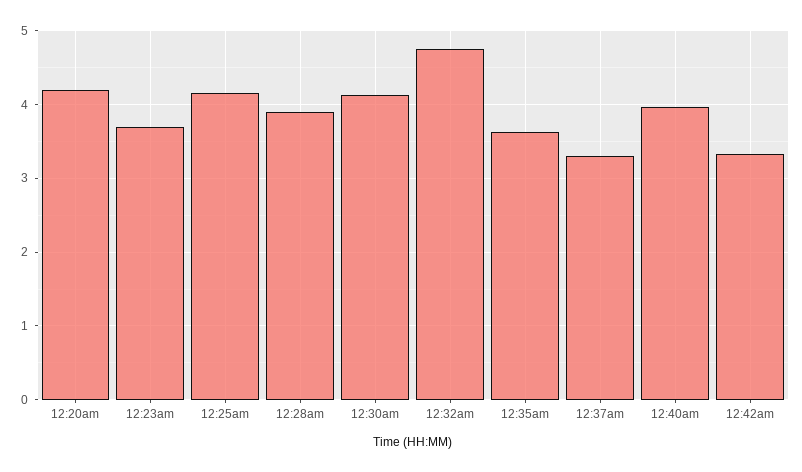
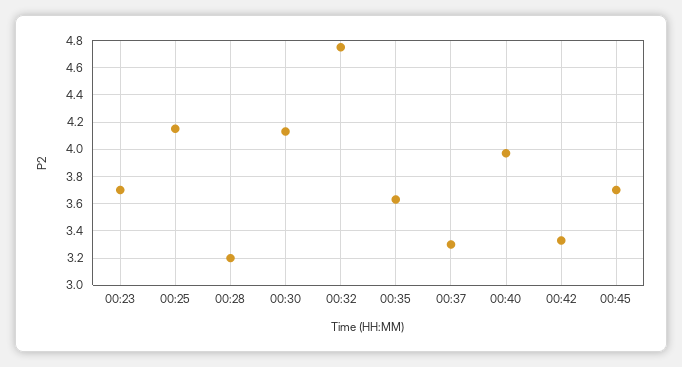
12:20am: 4.2 -> none
12:28am: 3.9 -> 3.2
00:45: none -> 3.7

